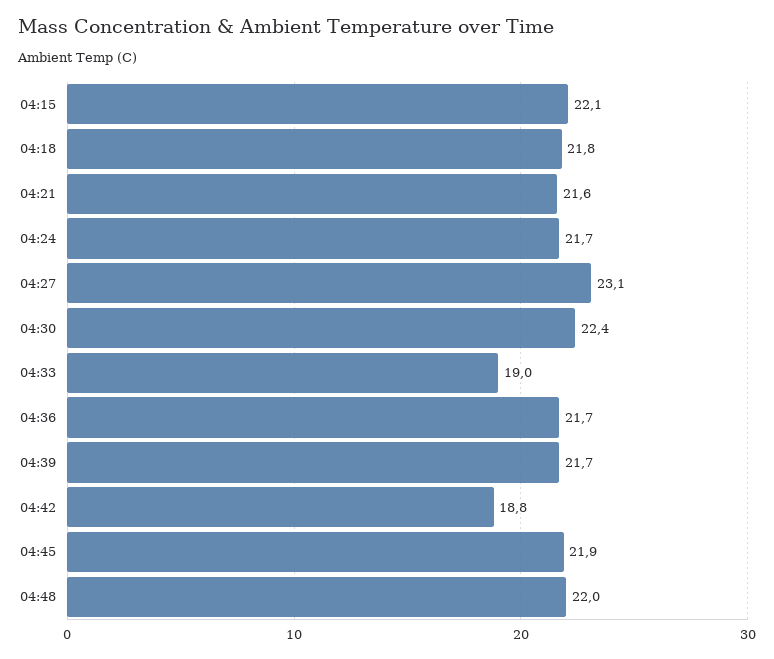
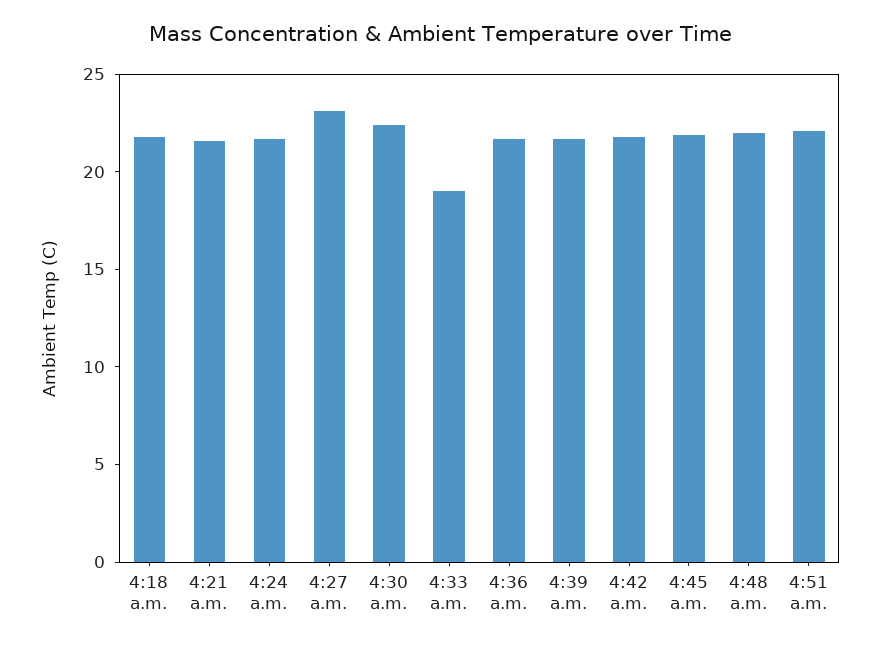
04:15: 22.1 -> none
04:42: 18.8 -> 22
4:51 a.m.: none -> 22

